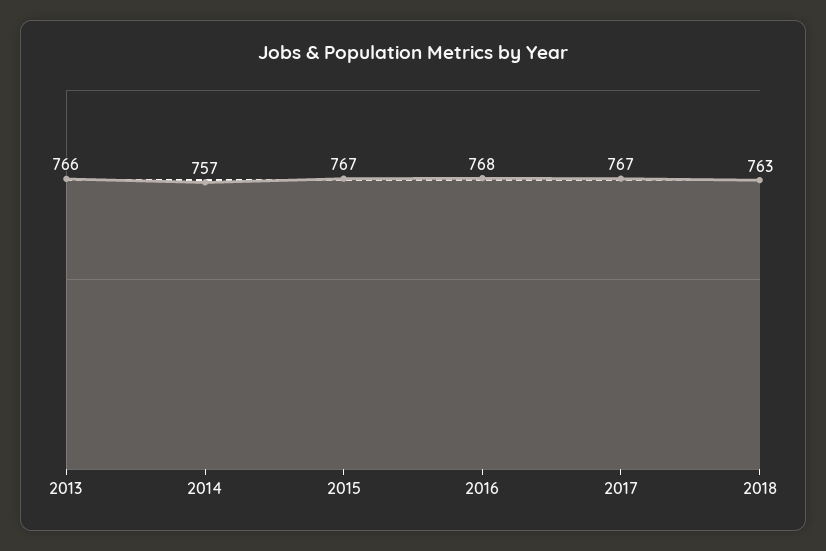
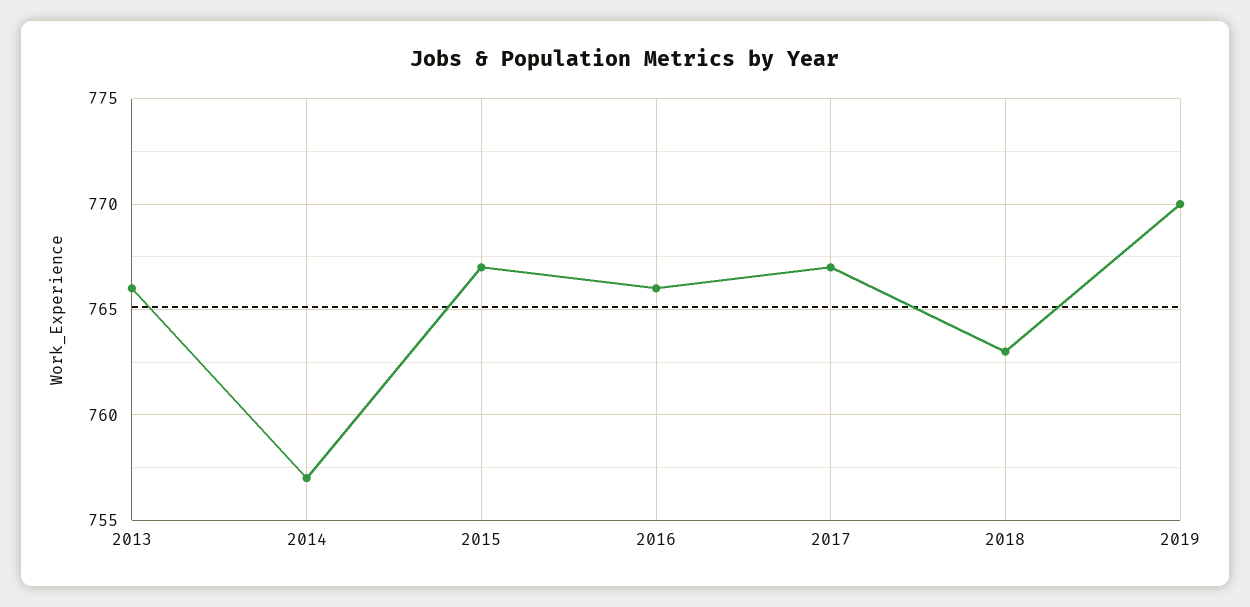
2016: 768 -> 766
2019: none -> 770

